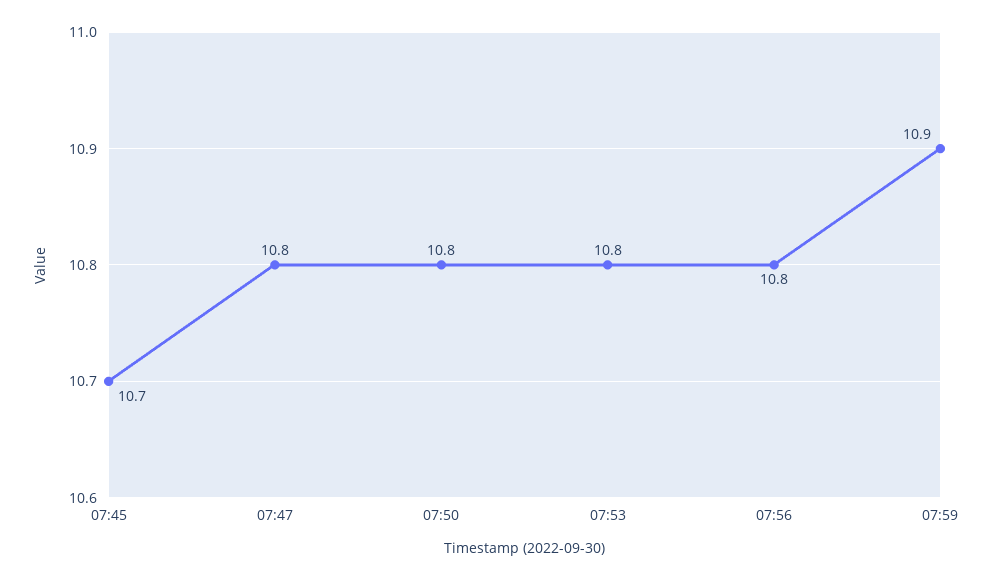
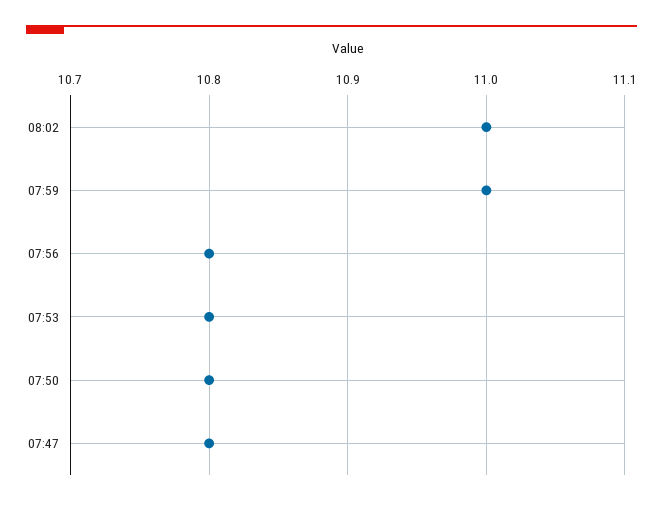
07:45: 10.7 -> none
07:59: 10.9 -> 11
08:02: none -> 11

